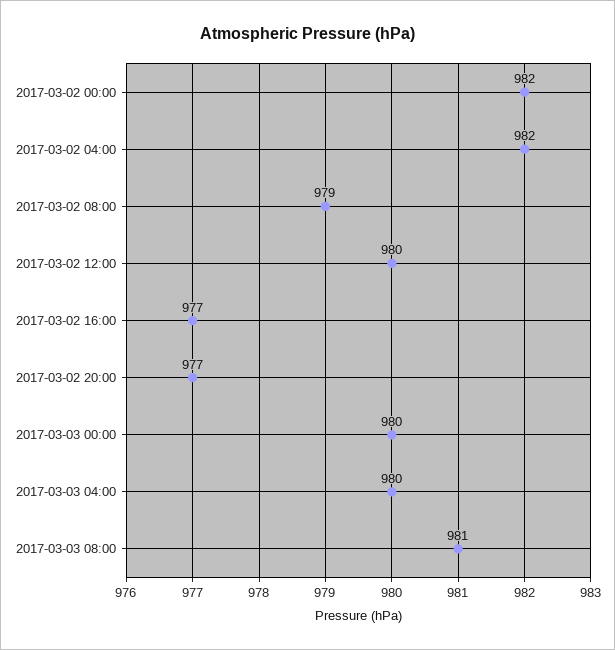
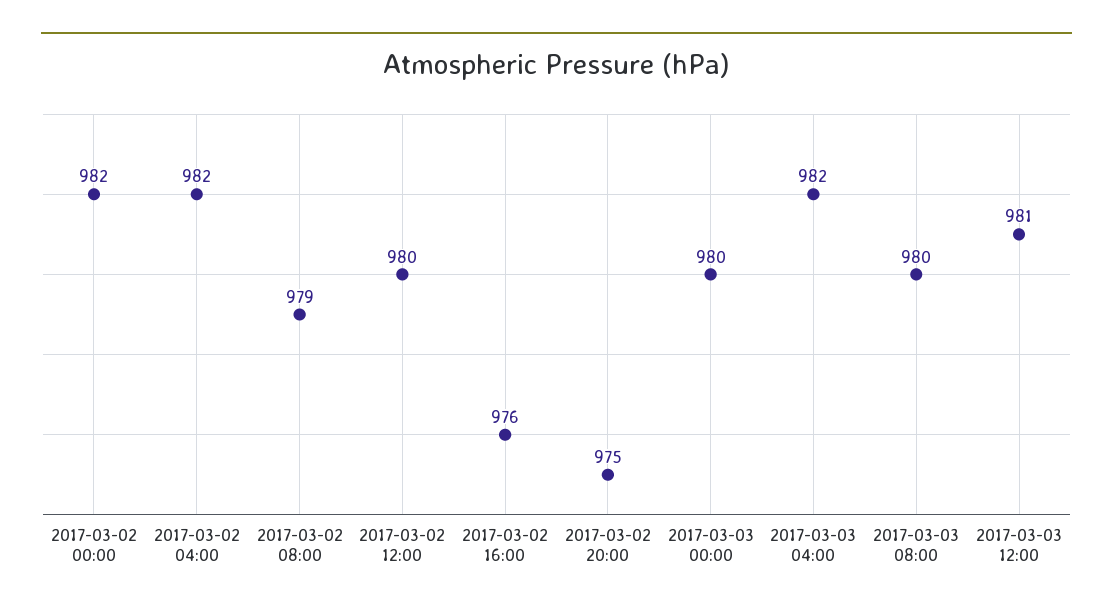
2017-03-02 16:00: 977 -> 976
2017-03-02 20:00: 977 -> 975
2017-03-03 04:00: 980 -> 982
2017-03-03 08:00: 981 -> 980
2017-03-03 12:00: none -> 981

